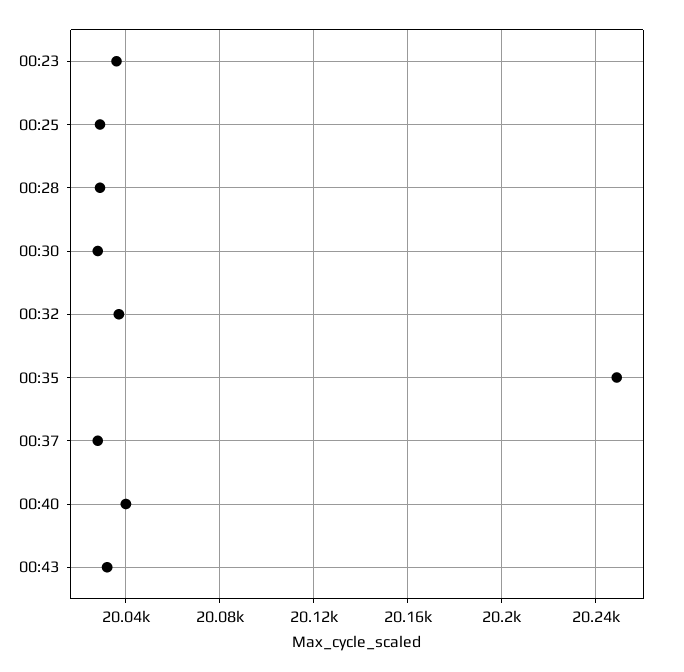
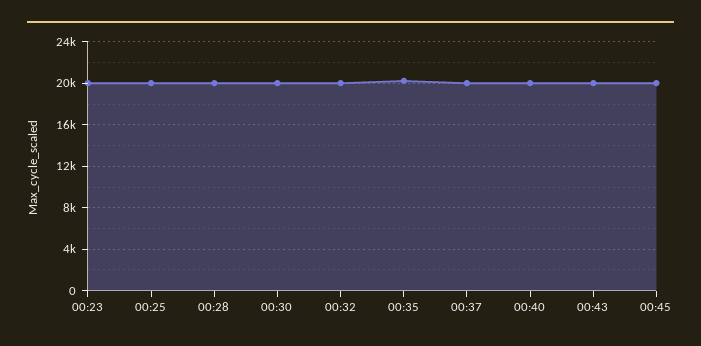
00:45: none -> 20000

